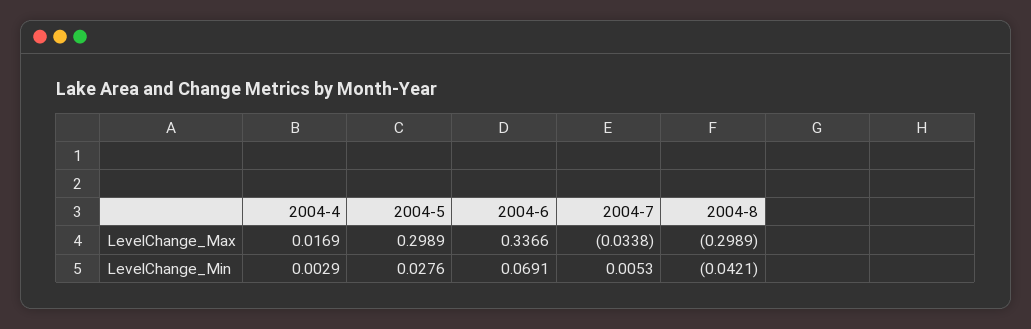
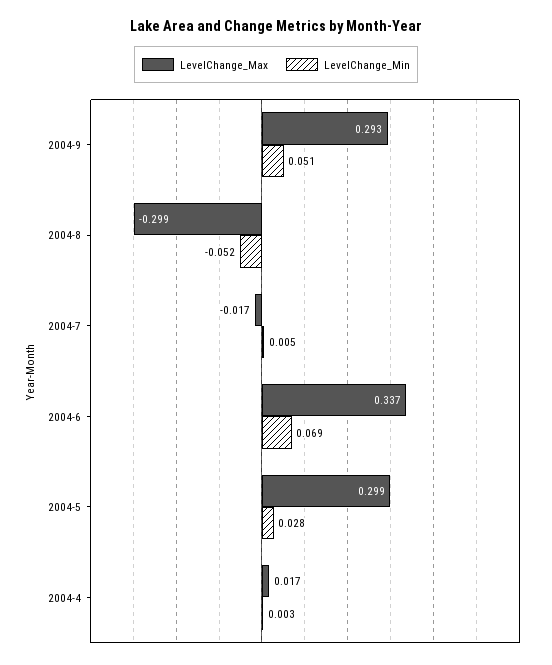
LevelChange_Max, 2004-7: -0.0338 -> -0.017
LevelChange_Min, 2004-8: -0.0421 -> -0.052
LevelChange_Max, 2004-9: none -> 0.293
LevelChange_Min, 2004-9: none -> 0.051

